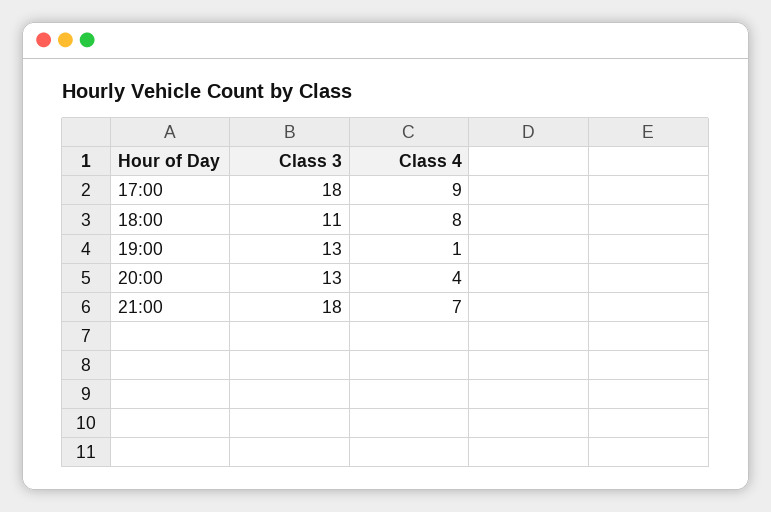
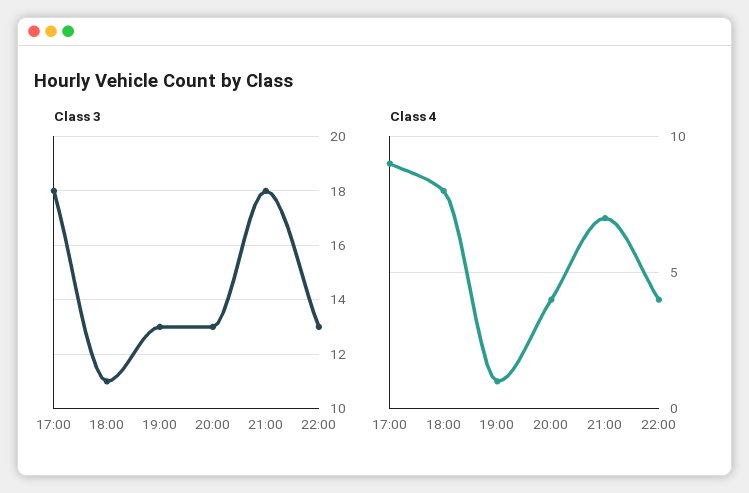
Class 3, 22:00: none -> 13
Class 4, 22:00: none -> 4

